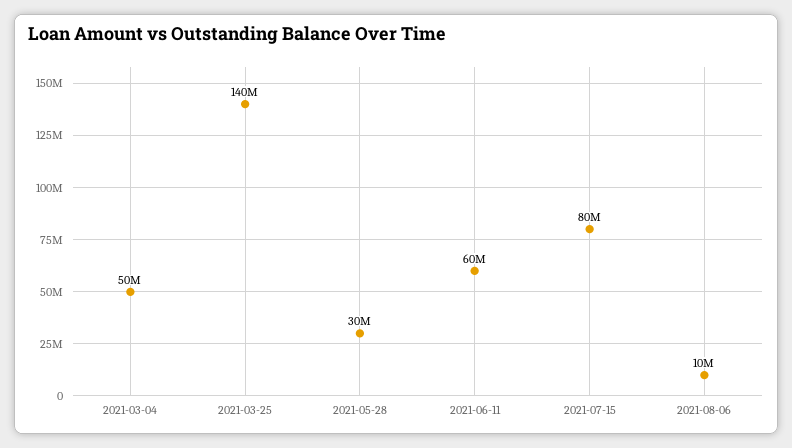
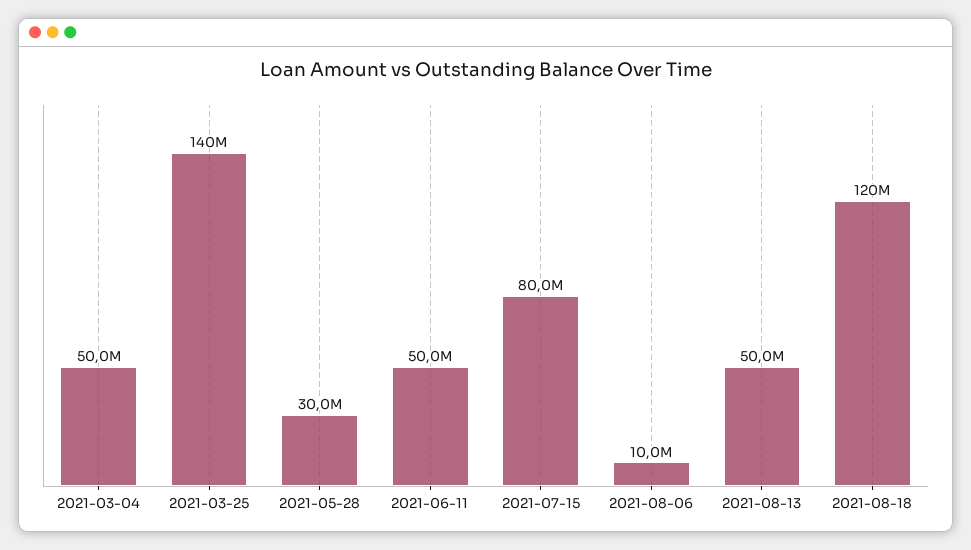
2021-06-11: 60000000 -> 50000000
2021-08-13: none -> 50000000
2021-08-18: none -> 120000000

